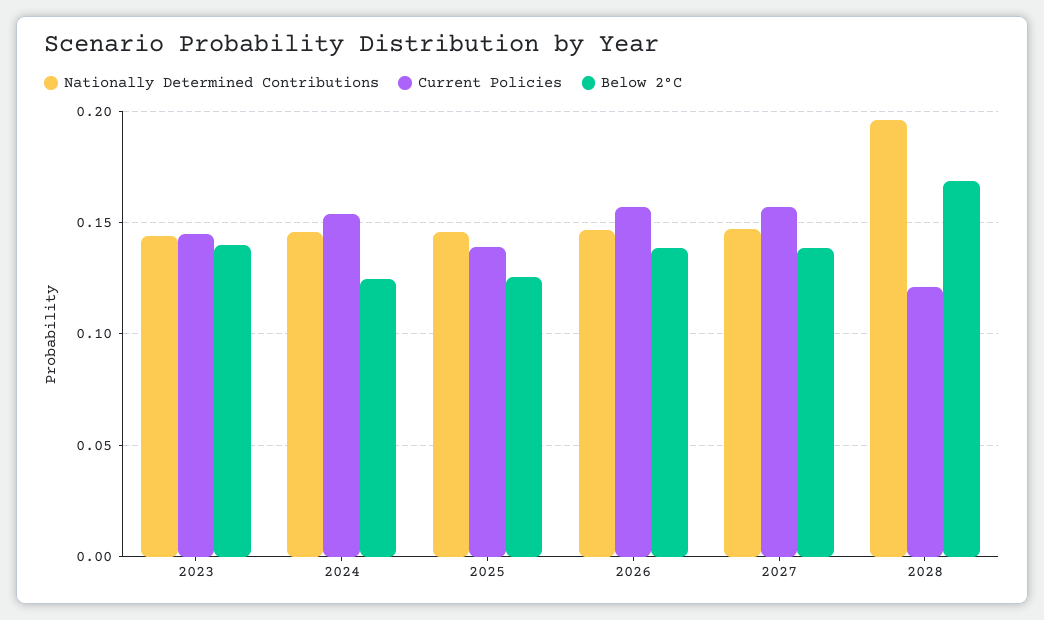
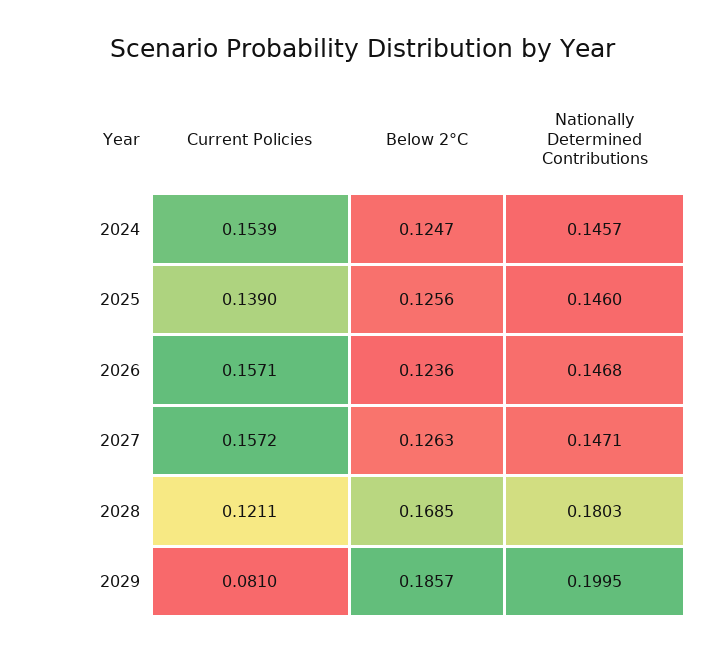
Nationally Determined Contributions, 2023: 0.145 -> none
Current Policies, 2023: 0.145 -> none
Below 2°C, 2023: 0.14 -> none
Below 2°C, 2026: 0.14 -> 0.1236
Below 2°C, 2027: 0.14 -> 0.1263
Nationally Determined Contributions, 2028: 0.195 -> 0.1803
Current Policies, 2029: none -> 0.081
Below 2°C, 2029: none -> 0.1857
Nationally Determined Contributions, 2029: none -> 0.1995

